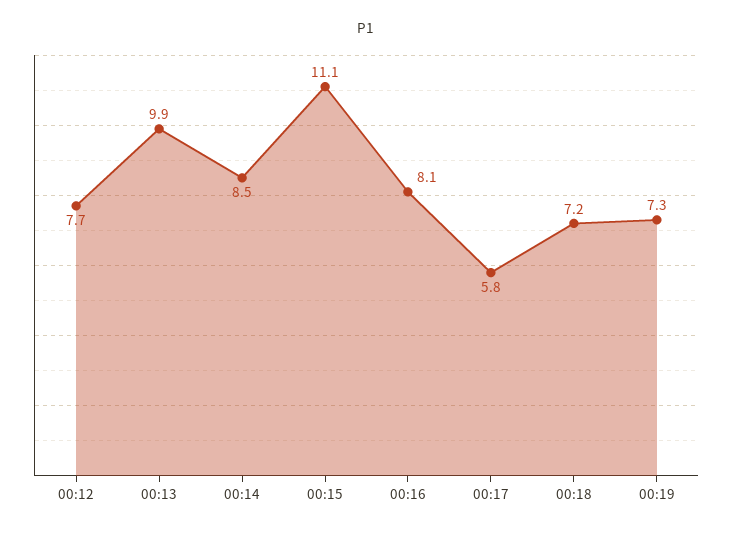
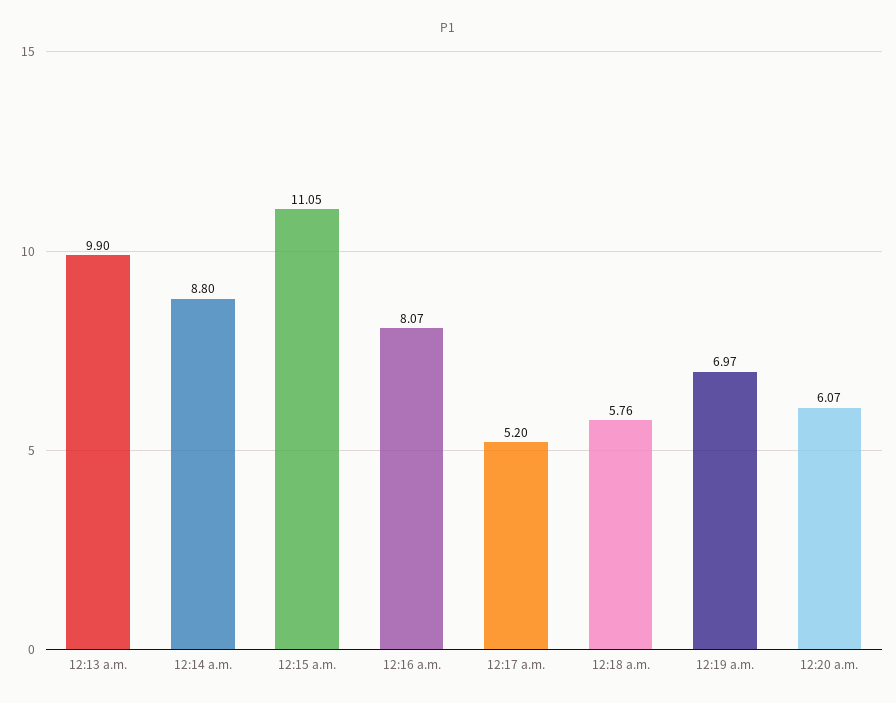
00:12: 7.7 -> none
00:14: 8.5 -> 8.8
00:17: 5.8 -> 5.2
00:18: 7.2 -> 5.76
00:19: 7.3 -> 6.97
12:20 a.m.: none -> 6.07

